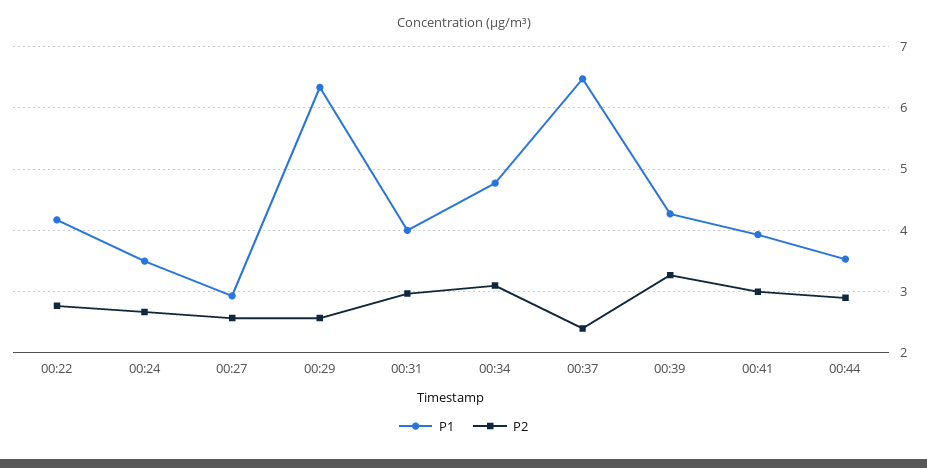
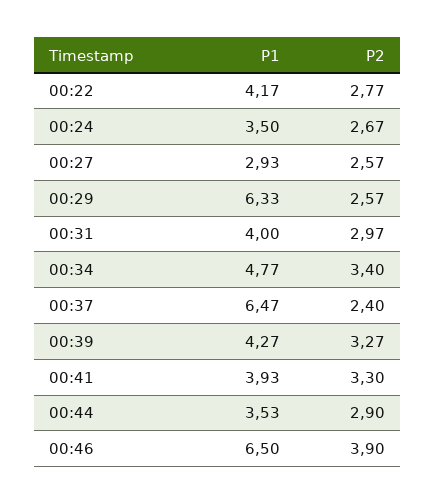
P2, 00:34: 3.1 -> 3.4
P2, 00:41: 3 -> 3.3
P1, 00:46: none -> 6.5
P2, 00:46: none -> 3.9

